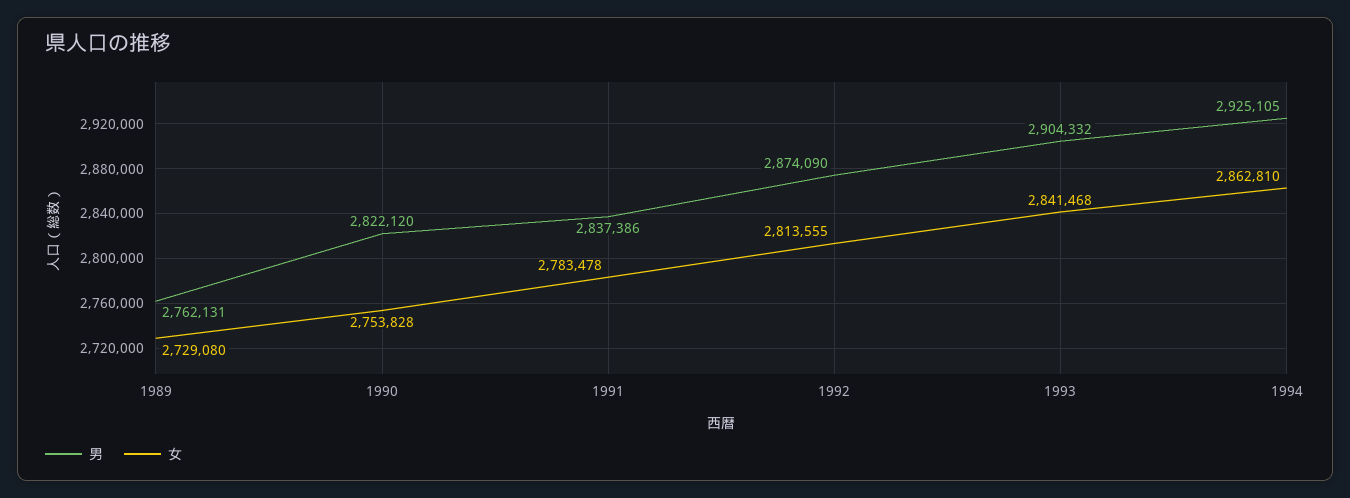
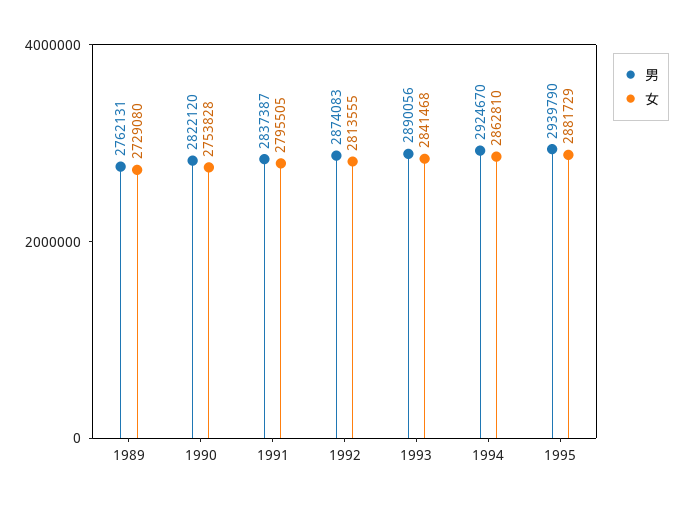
男, 1991: 2837386 -> 2837387
女, 1991: 2783478 -> 2795505
男, 1992: 2874090 -> 2874083
男, 1993: 2904332 -> 2890056
男, 1994: 2925105 -> 2924670
男, 1995: none -> 2939790
女, 1995: none -> 2881729

